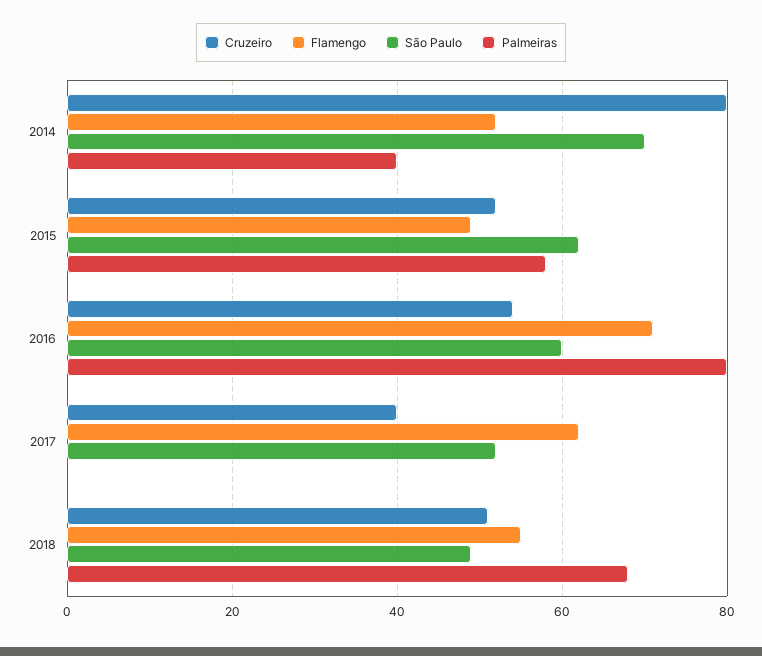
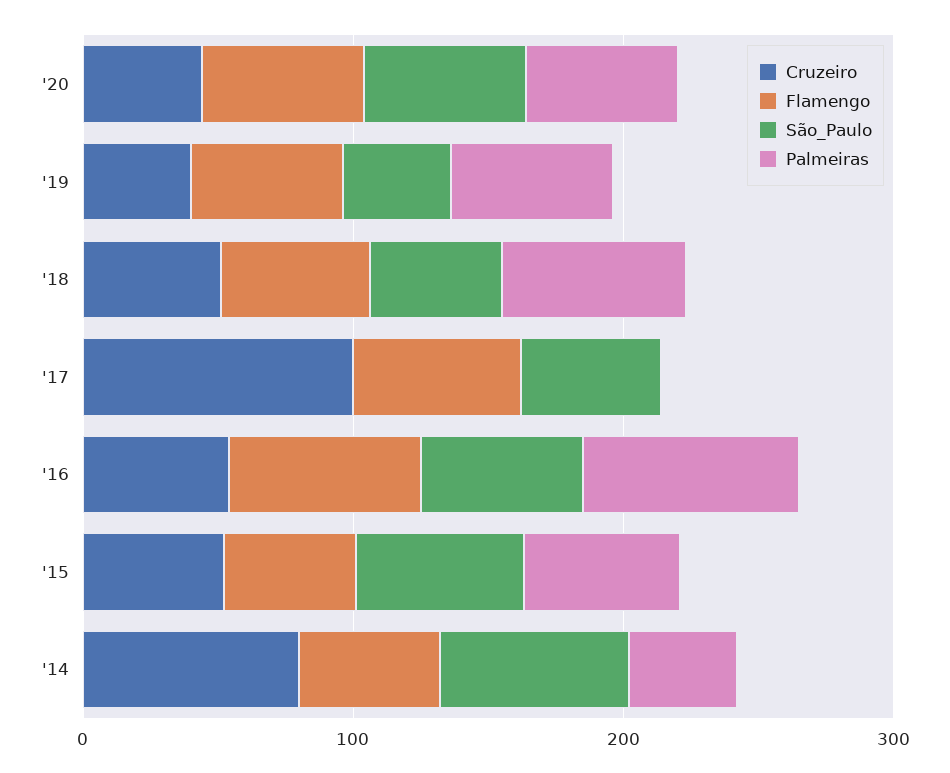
Cruzeiro, 2017: 40 -> 100
Cruzeiro, '20: none -> 40
Flamengo, '20: none -> 60
São Paulo, '20: none -> 60
Palmeiras, '20: none -> 60
Cruzeiro, '19: none -> 40
Flamengo, '19: none -> 60
São Paulo, '19: none -> 40
Palmeiras, '19: none -> 60

